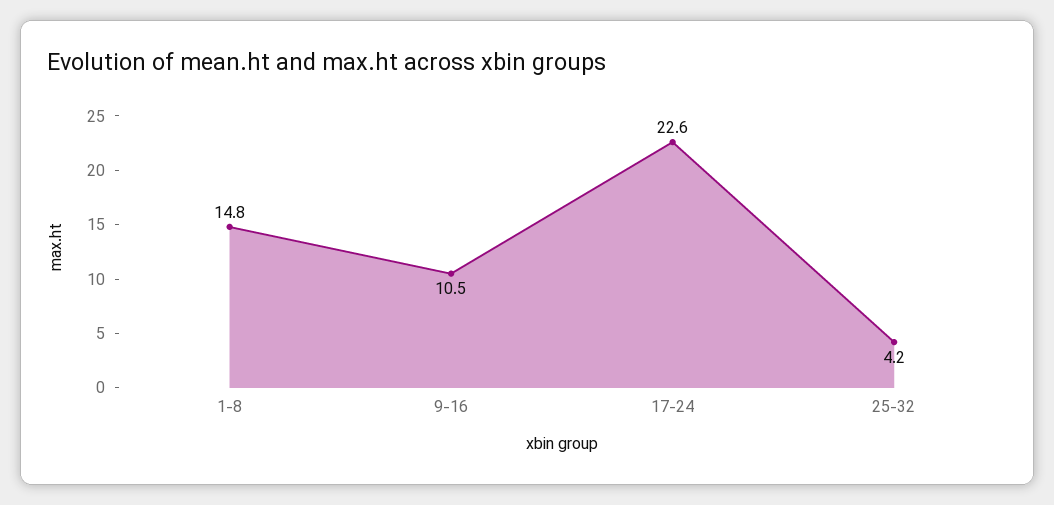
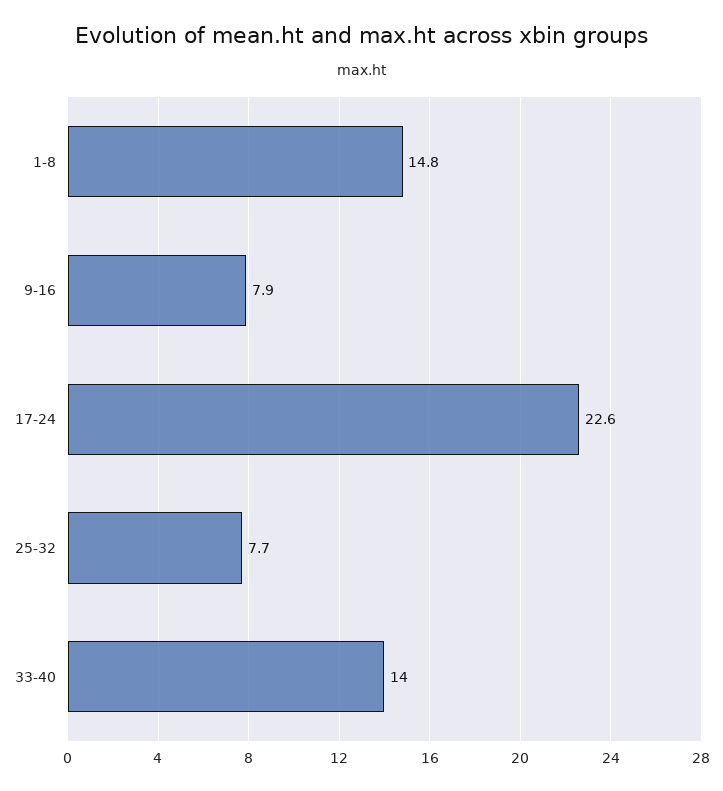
9-16: 10.5 -> 7.9
25-32: 4.2 -> 7.7
33-40: none -> 14

